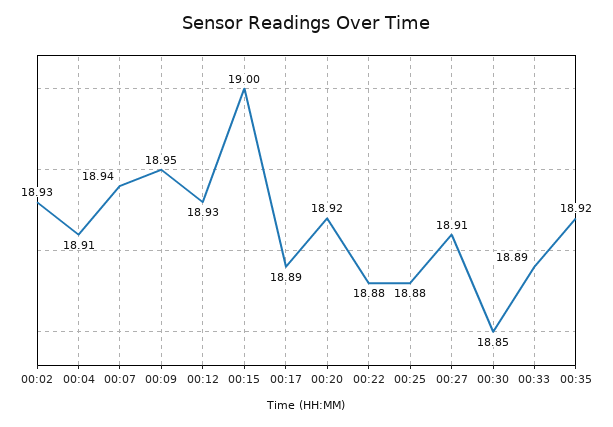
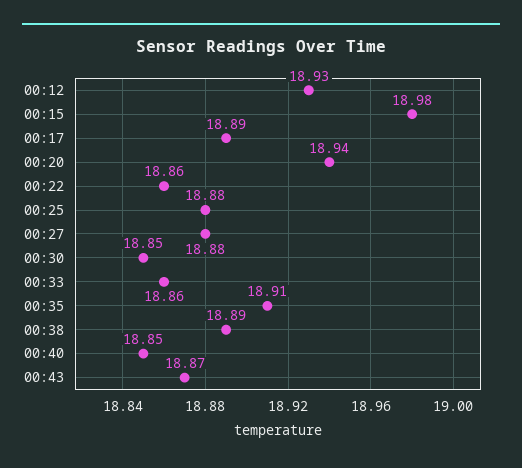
00:02: 18.93 -> none
00:04: 18.91 -> none
00:07: 18.94 -> none
00:09: 18.95 -> none
00:15: 19 -> 18.98
00:20: 18.92 -> 18.94
00:22: 18.88 -> 18.86
00:27: 18.91 -> 18.88
00:33: 18.89 -> 18.86
00:35: 18.92 -> 18.91
00:38: none -> 18.89
00:40: none -> 18.85
00:43: none -> 18.87

